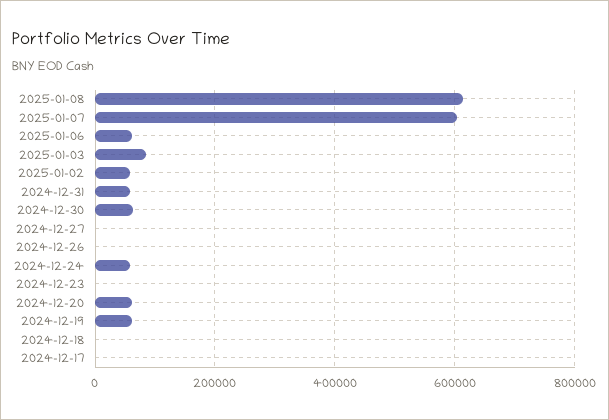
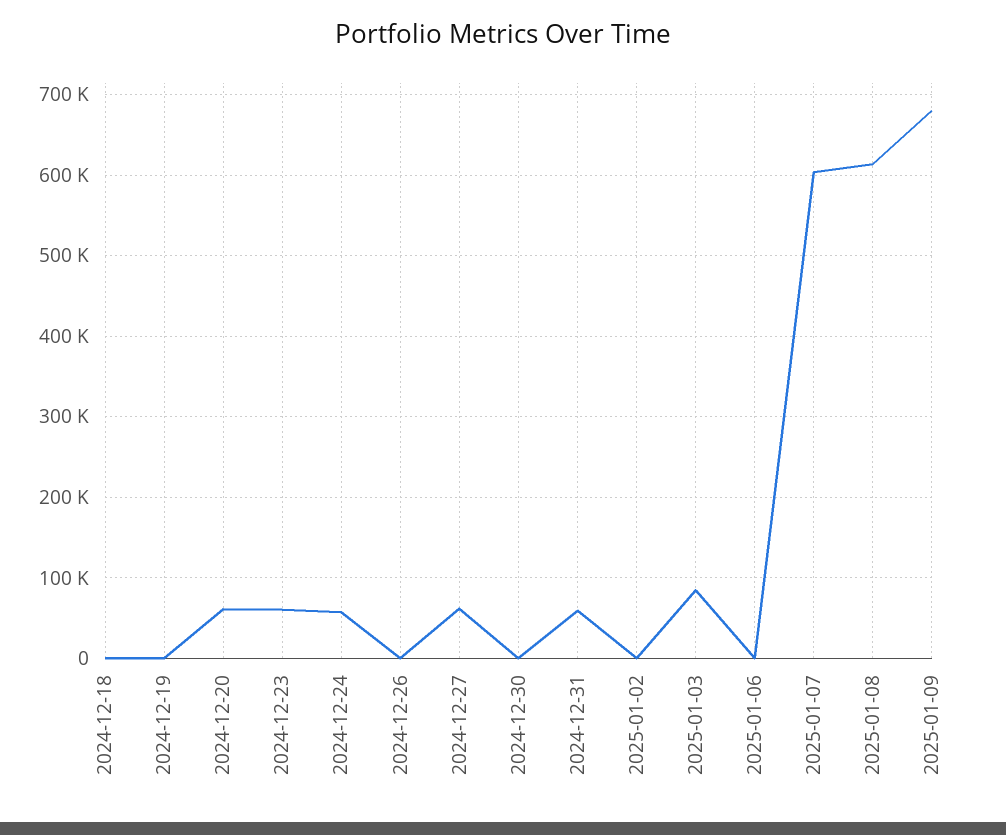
2025-01-06: 60000 -> 0
2025-01-02: 60000 -> 0
2024-12-30: 60000 -> 0
2024-12-27: 0 -> 60000
2024-12-23: 0 -> 60000
2024-12-19: 60000 -> 0
2024-12-17: 0 -> none
2025-01-09: none -> 680000

